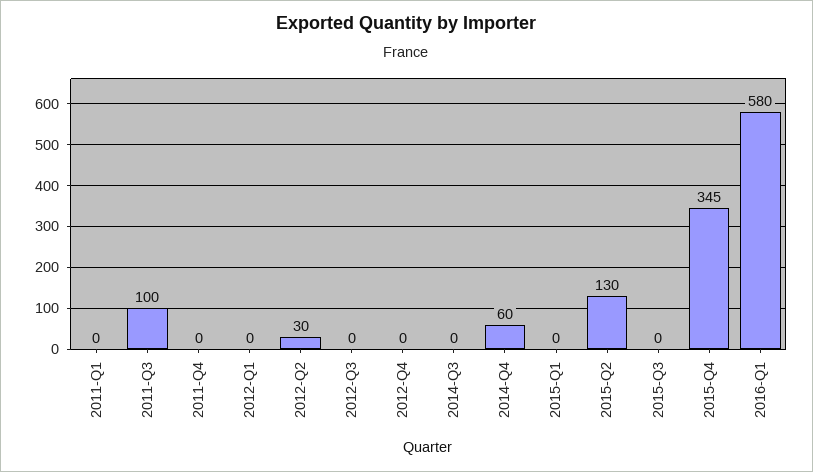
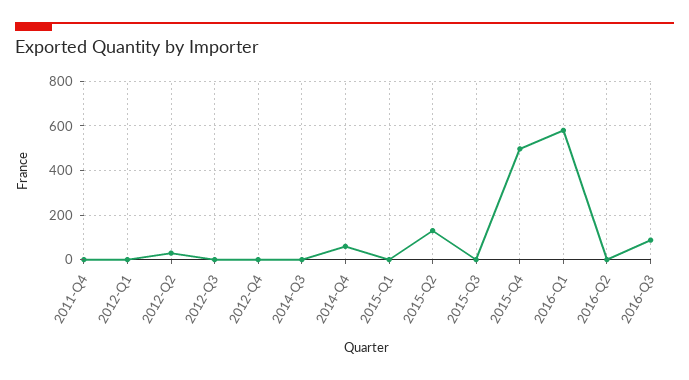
2011-Q1: 0 -> none
2011-Q3: 100 -> none
2015-Q4: 345 -> 500
2016-Q2: none -> 0
2016-Q3: none -> 100

